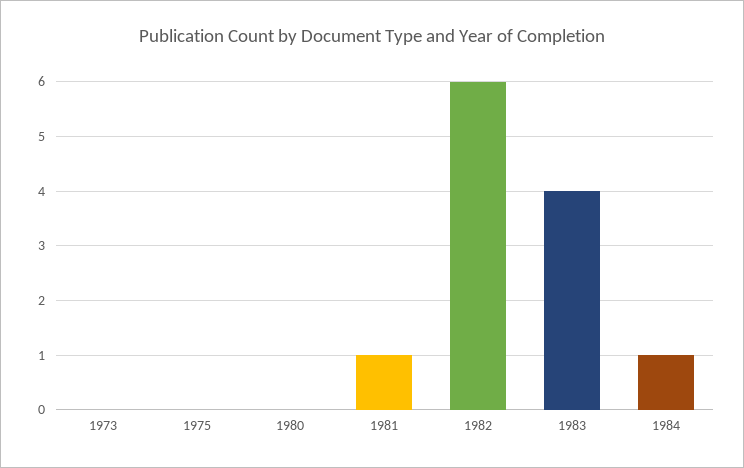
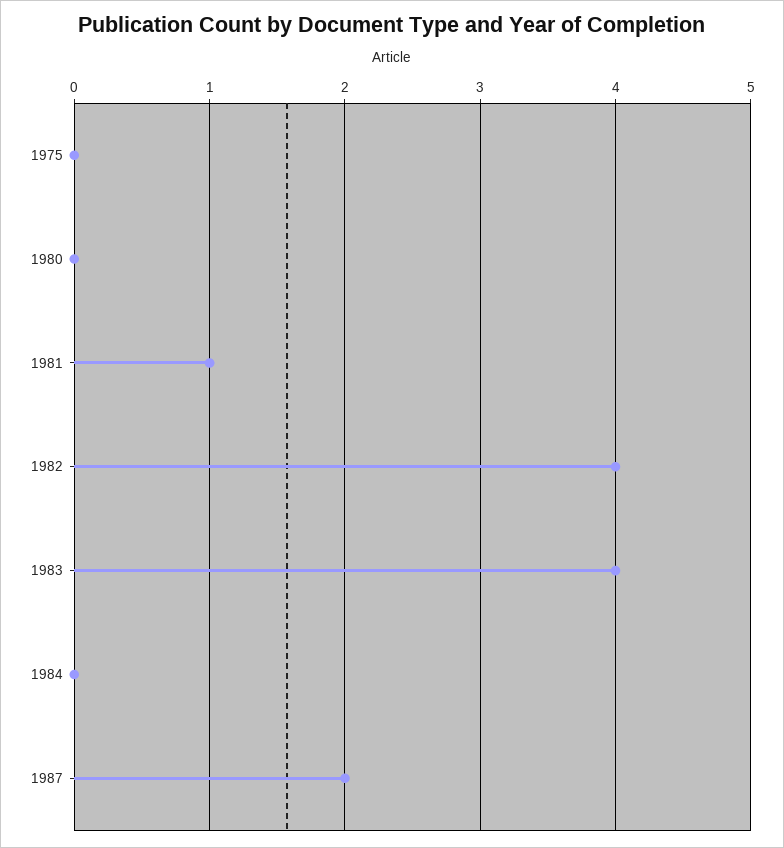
1973: 0 -> none
1982: 6 -> 4
1984: 1 -> 0
1987: none -> 2

